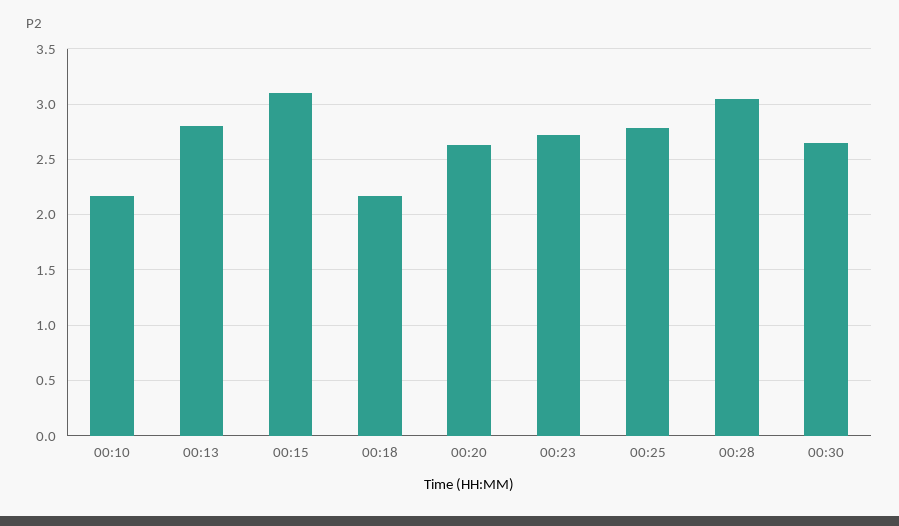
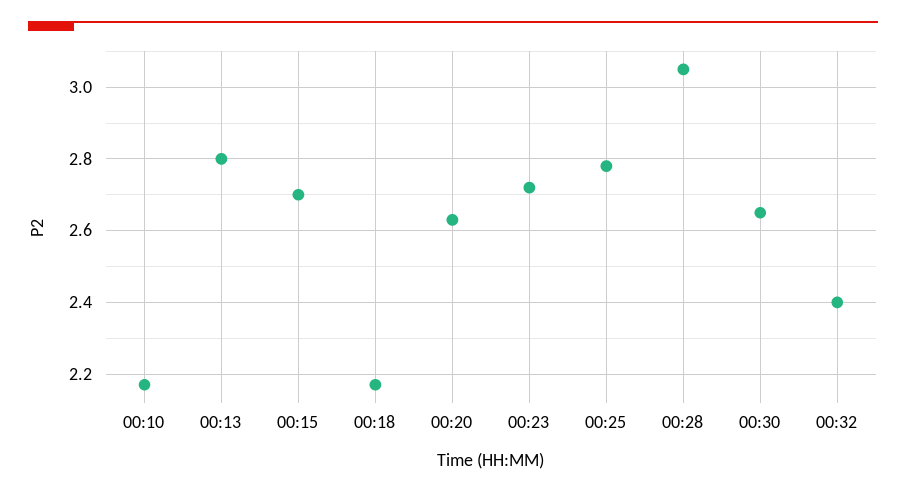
00:15: 3.1 -> 2.7
00:32: none -> 2.4

